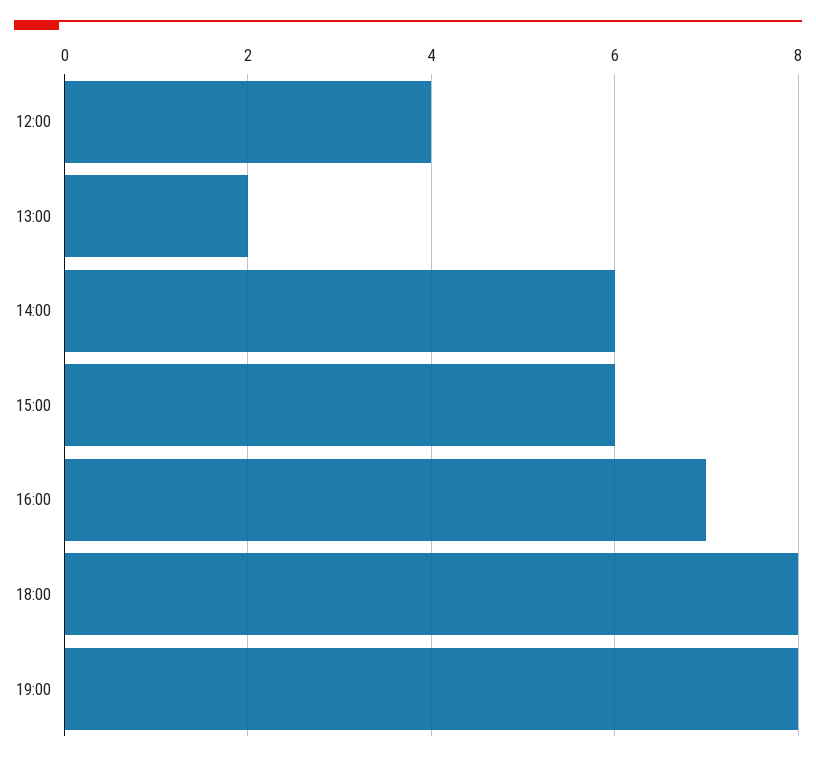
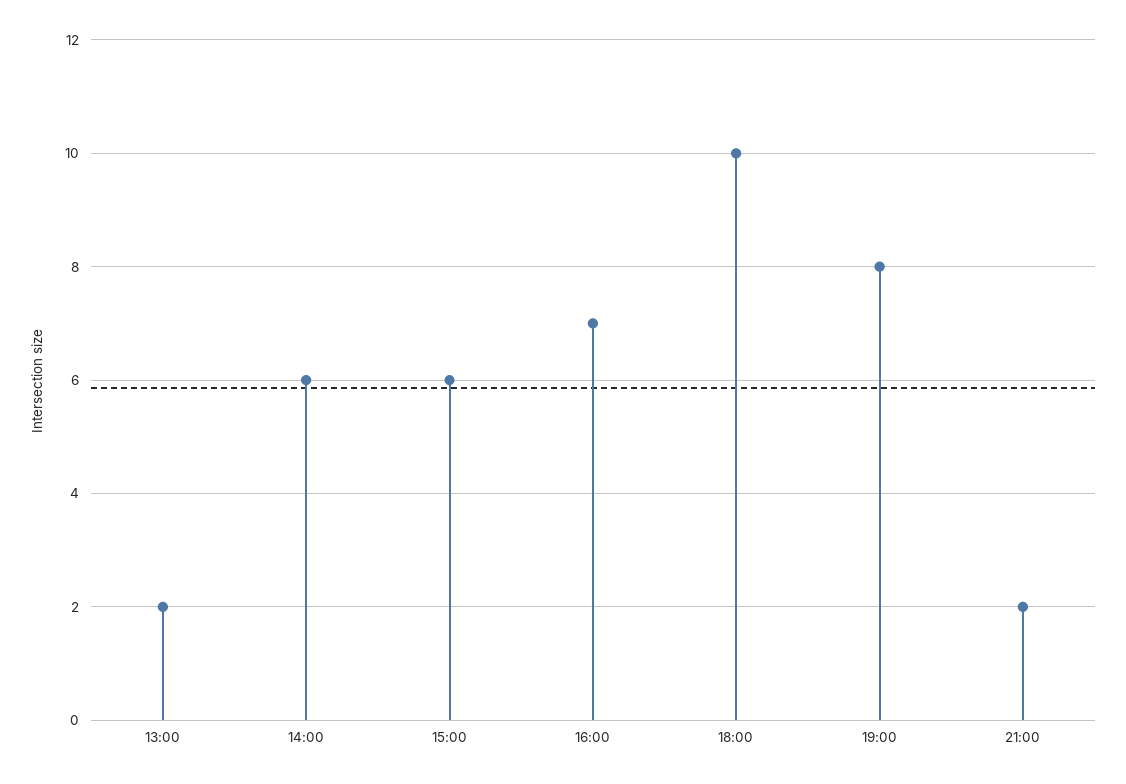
12:00: 4 -> none
18:00: 8 -> 10
21:00: none -> 2

